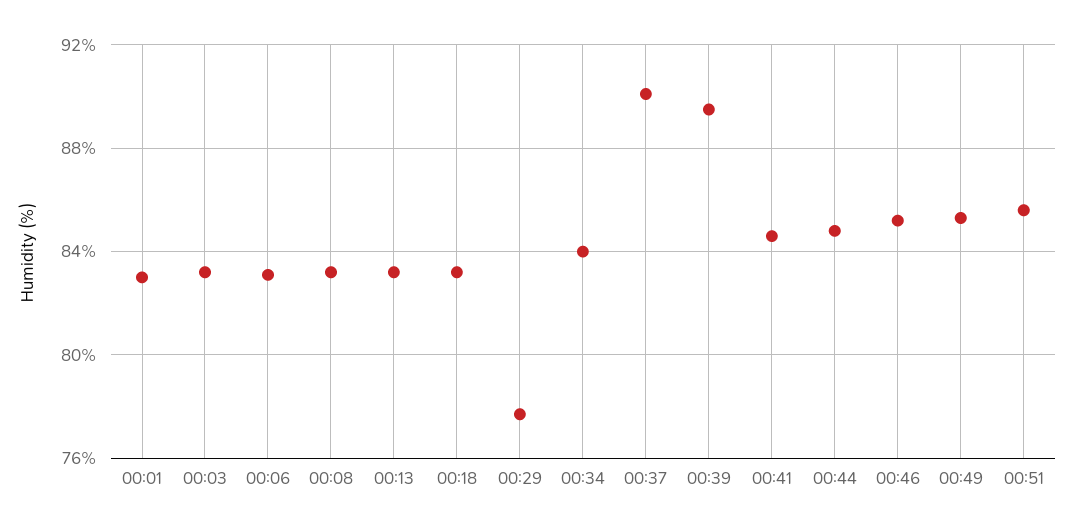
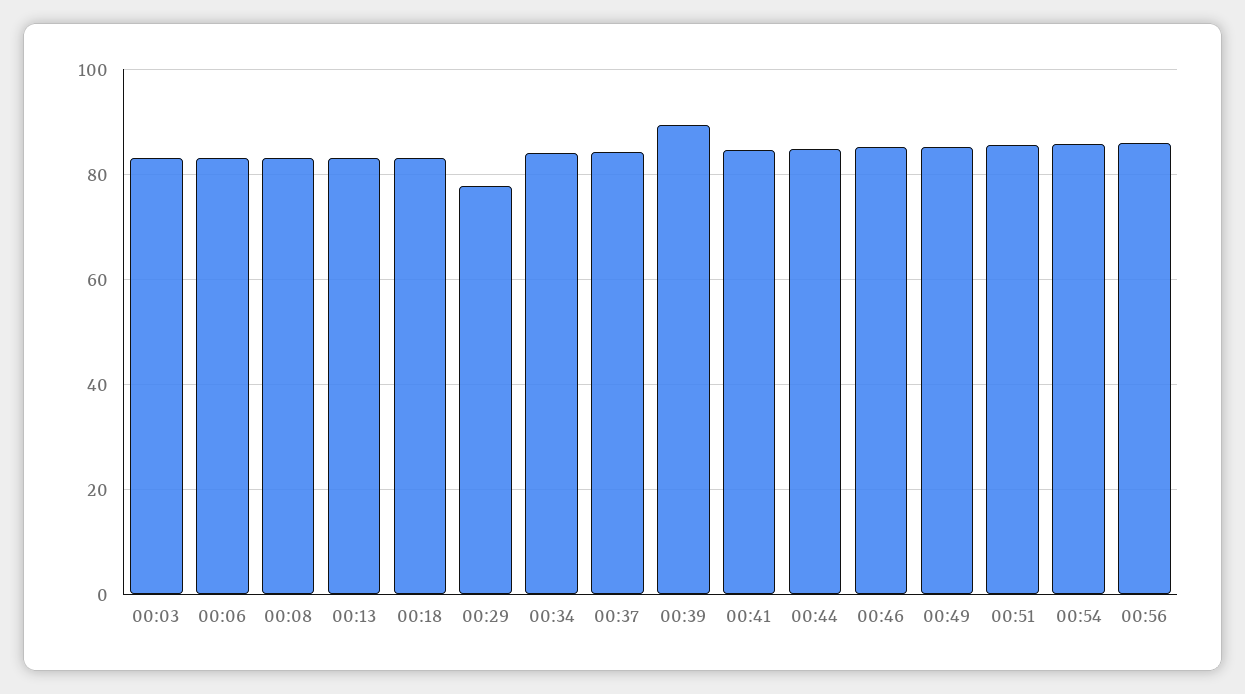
00:01: 83 -> none
00:37: 90 -> 84
00:54: none -> 86
00:56: none -> 86

